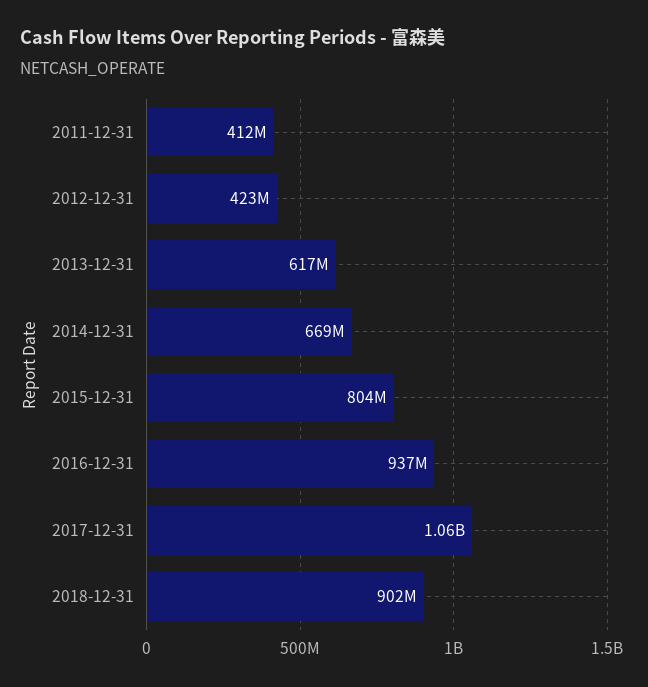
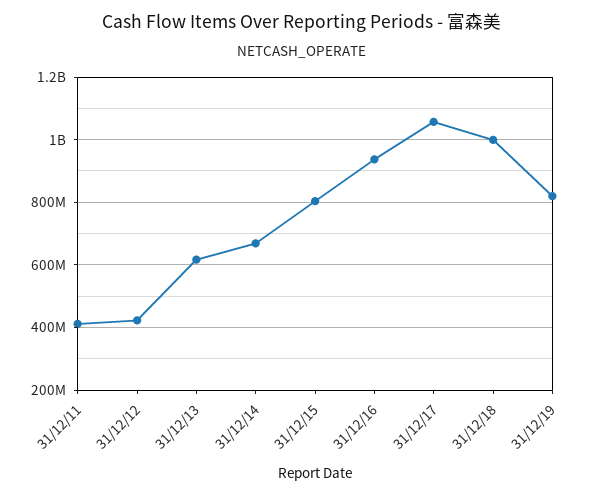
2018-12-31: 902000000 -> 1000000000
31/12/19: none -> 820000000

